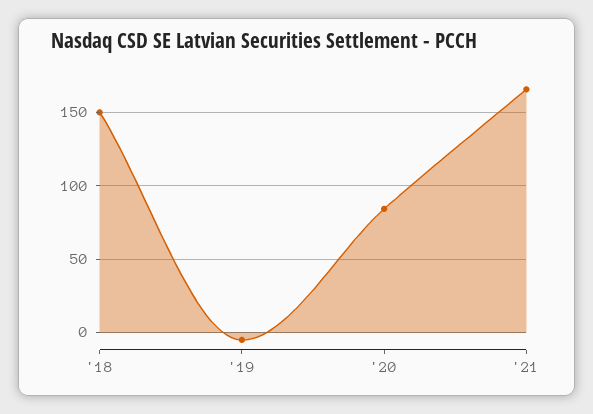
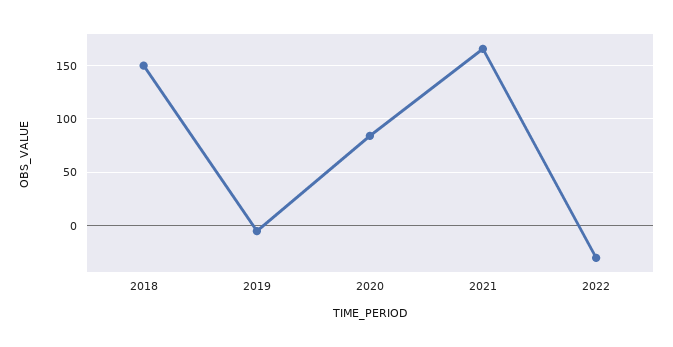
2022: none -> -30

